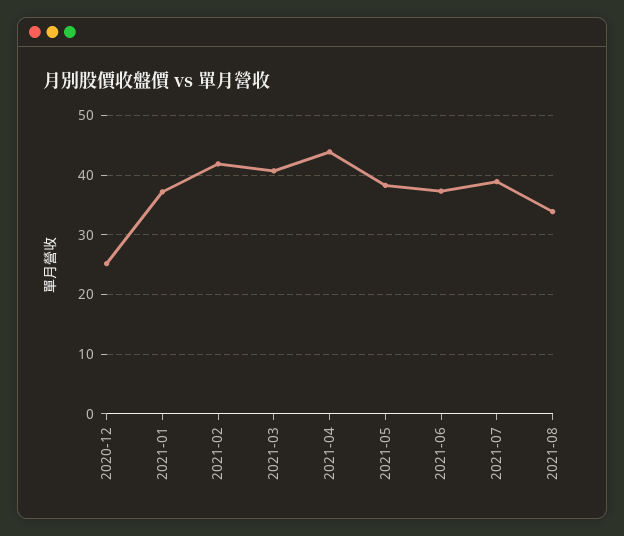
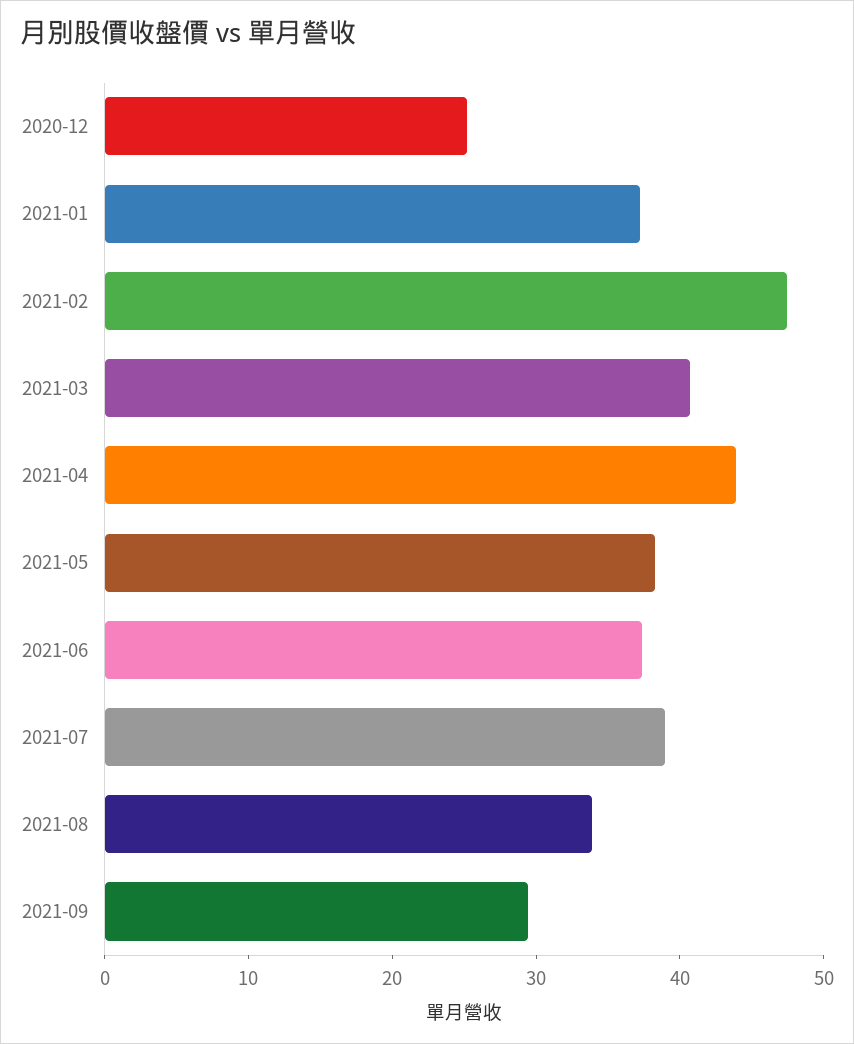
2021-02: 42 -> 48
2021-09: none -> 30

